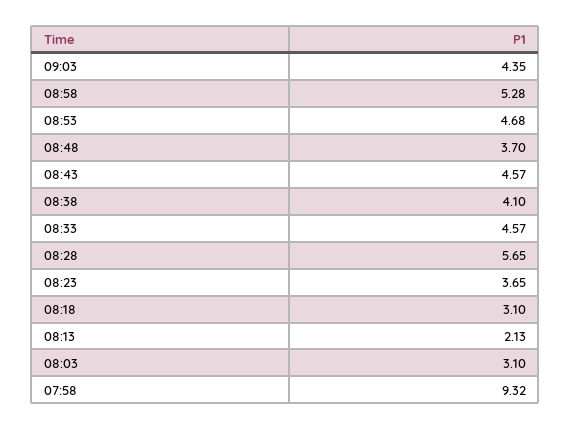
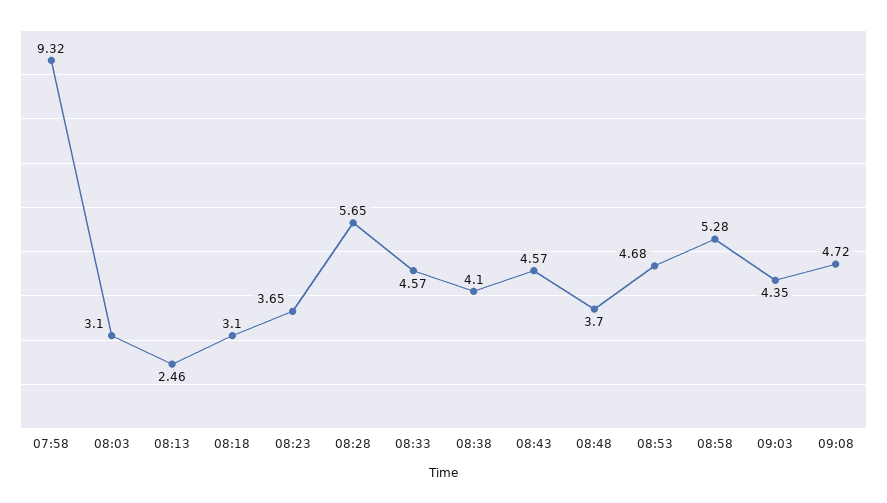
08:13: 2.13 -> 2.46
09:08: none -> 4.72

